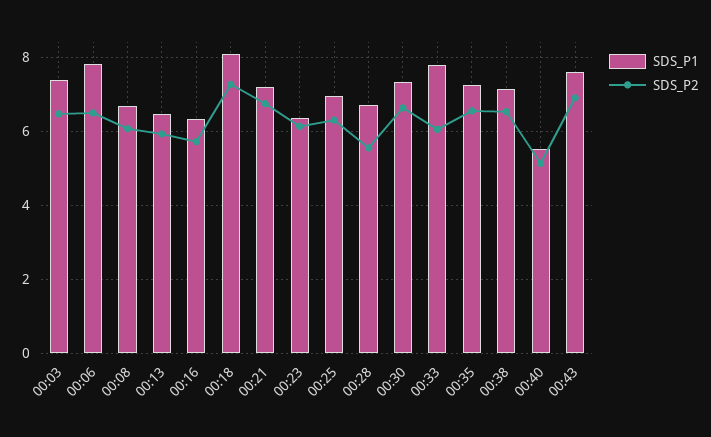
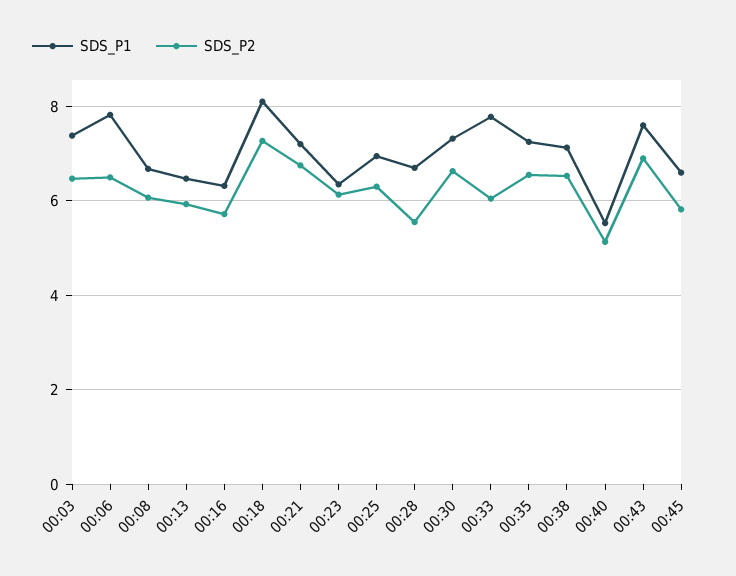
SDS_P1, 00:45: none -> 6.6
SDS_P2, 00:45: none -> 5.8

